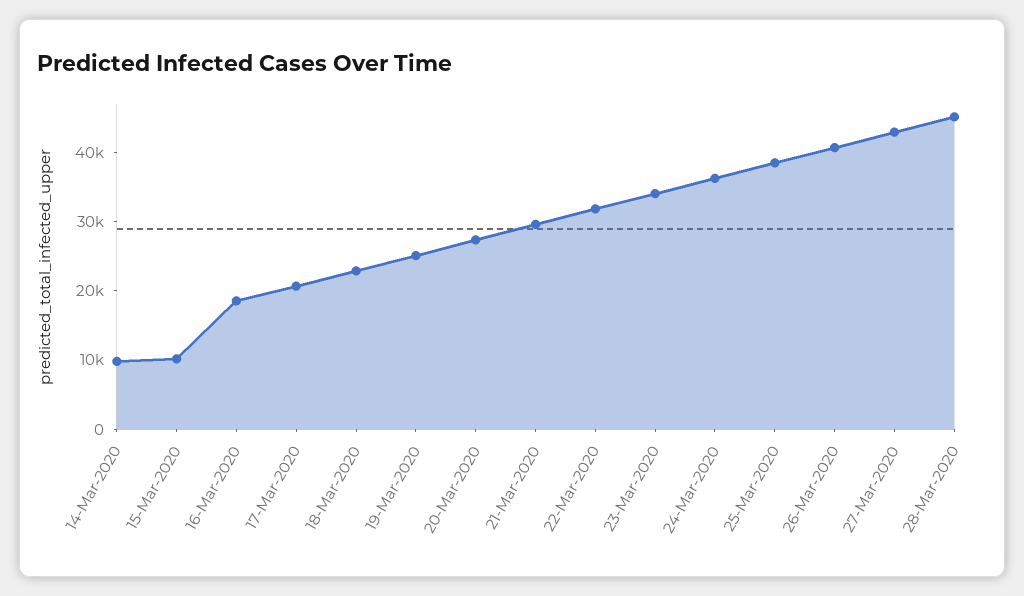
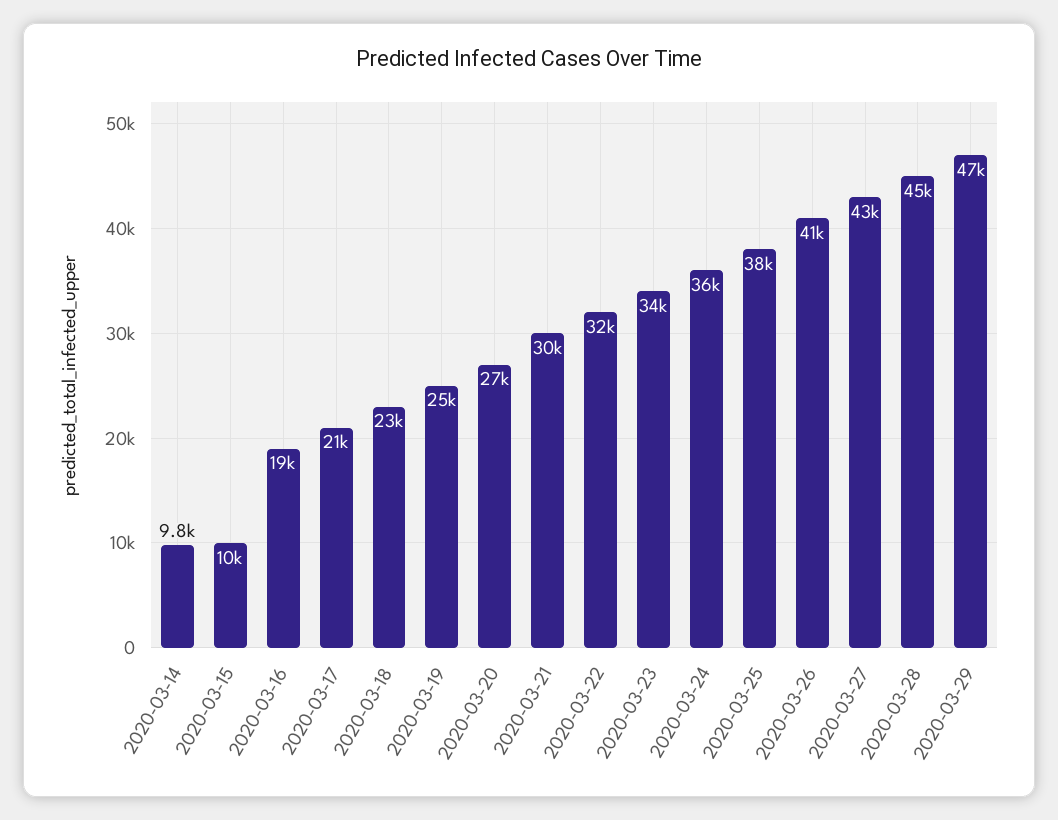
2020-03-29: none -> 47000

